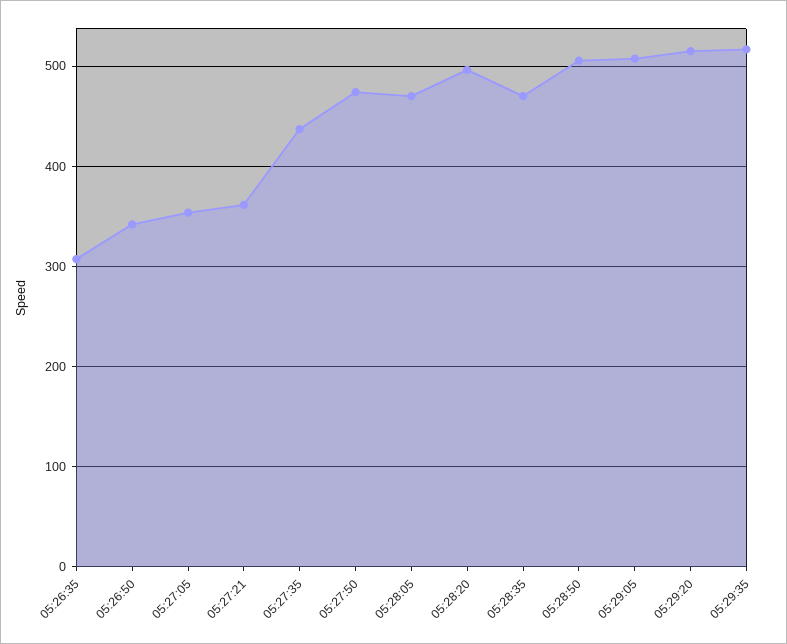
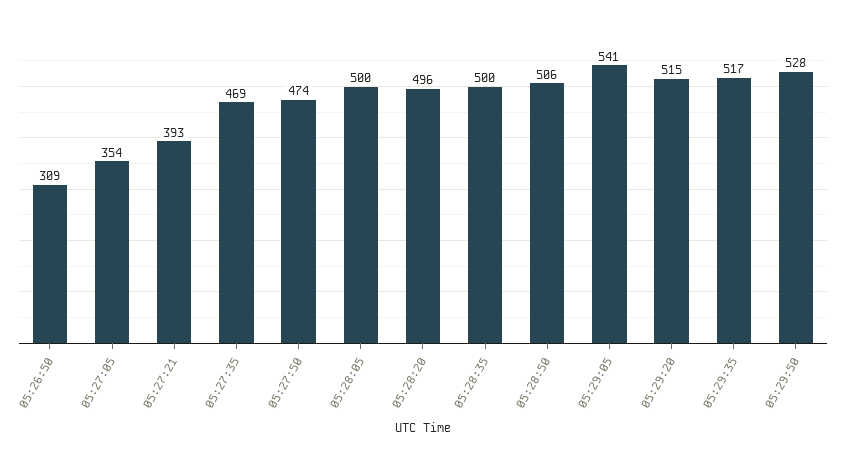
05:26:35: 310 -> none
05:26:50: 340 -> 309
05:27:21: 360 -> 393
05:27:35: 440 -> 469
05:28:05: 470 -> 500
05:28:35: 470 -> 500
05:29:05: 510 -> 541
05:29:50: none -> 528

